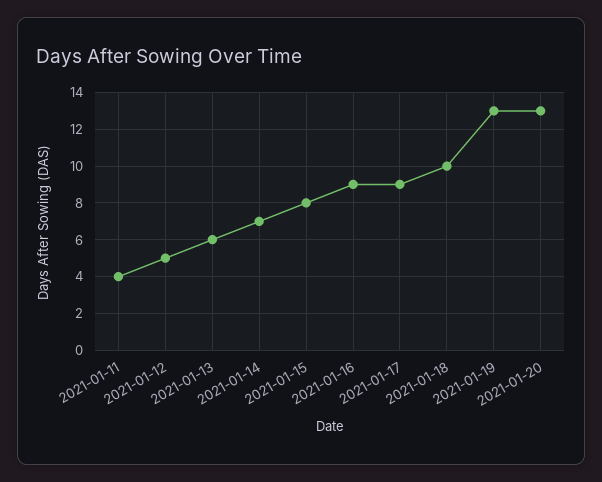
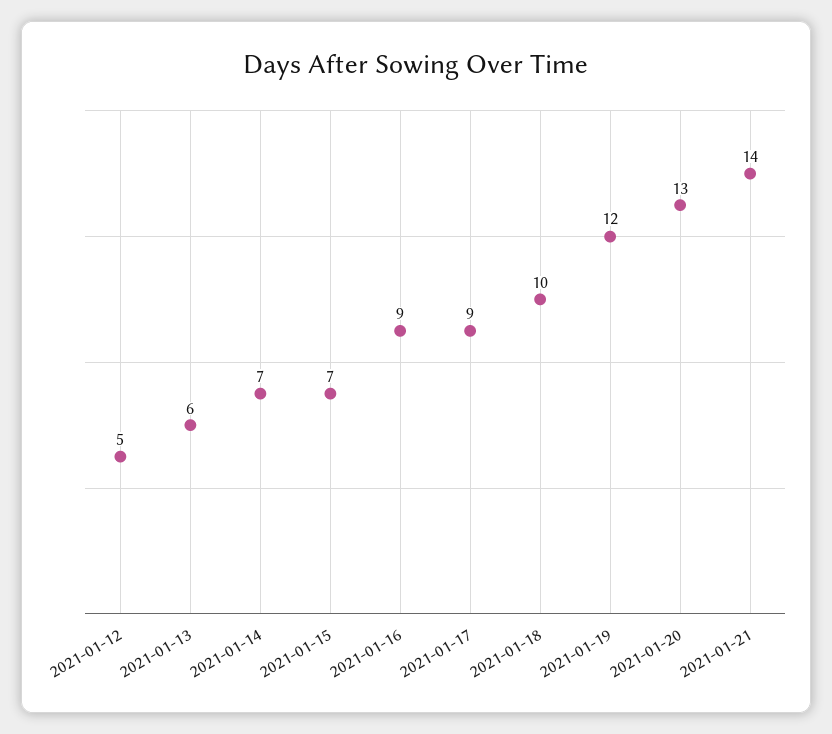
2021-01-11: 4 -> none
2021-01-15: 8 -> 7
2021-01-19: 13 -> 12
2021-01-21: none -> 14

